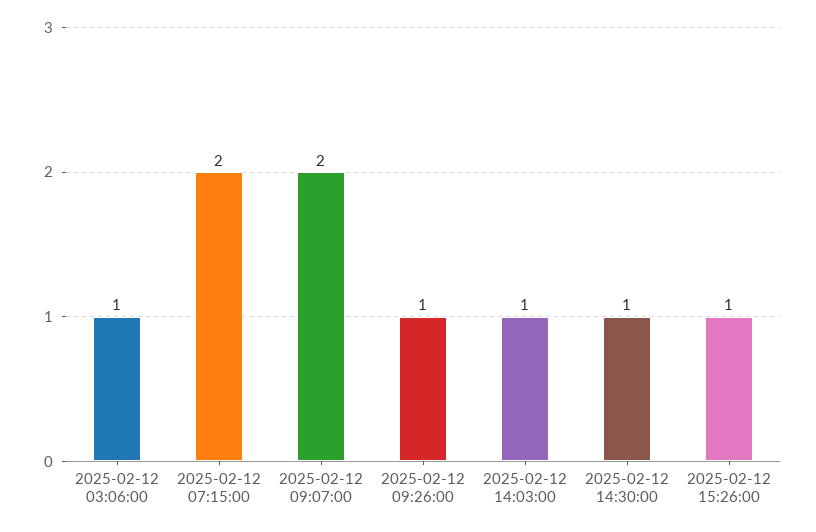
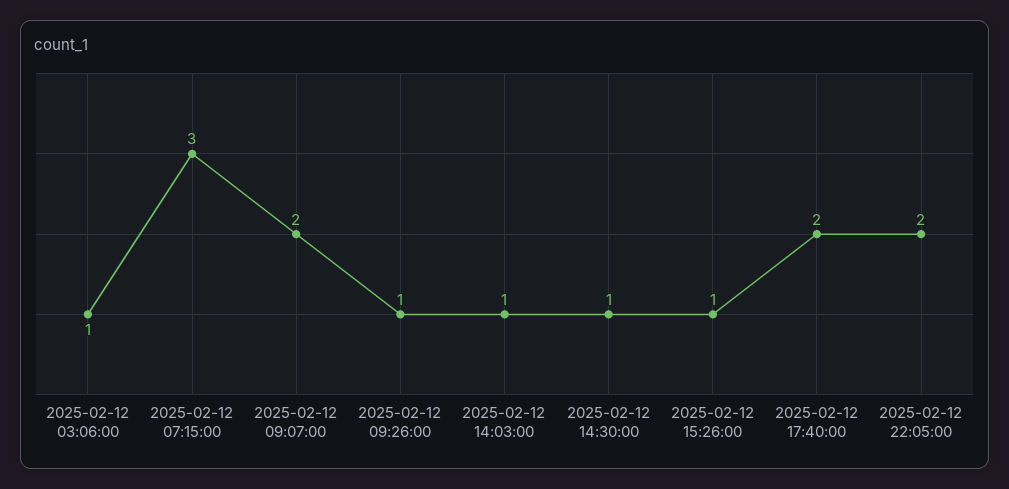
2025-02-12 07:15:00: 2 -> 3
2025-02-12 17:40:00: none -> 2
2025-02-12 22:05:00: none -> 2

